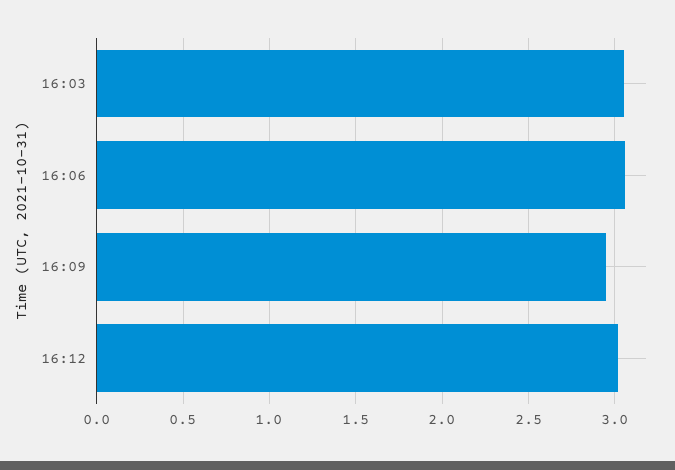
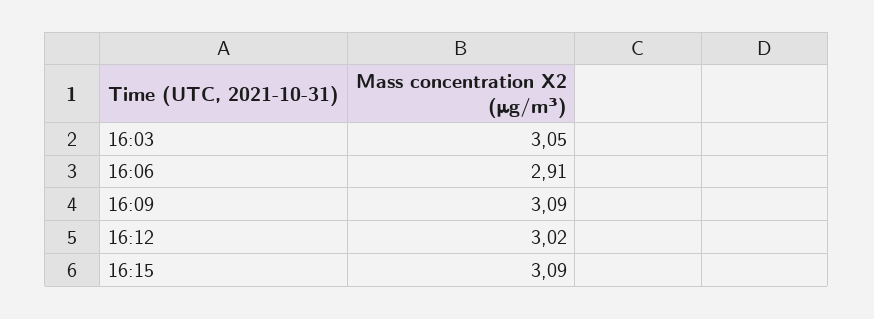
16:06: 3.05 -> 2.91
16:09: 2.95 -> 3.09
16:15: none -> 3.09

